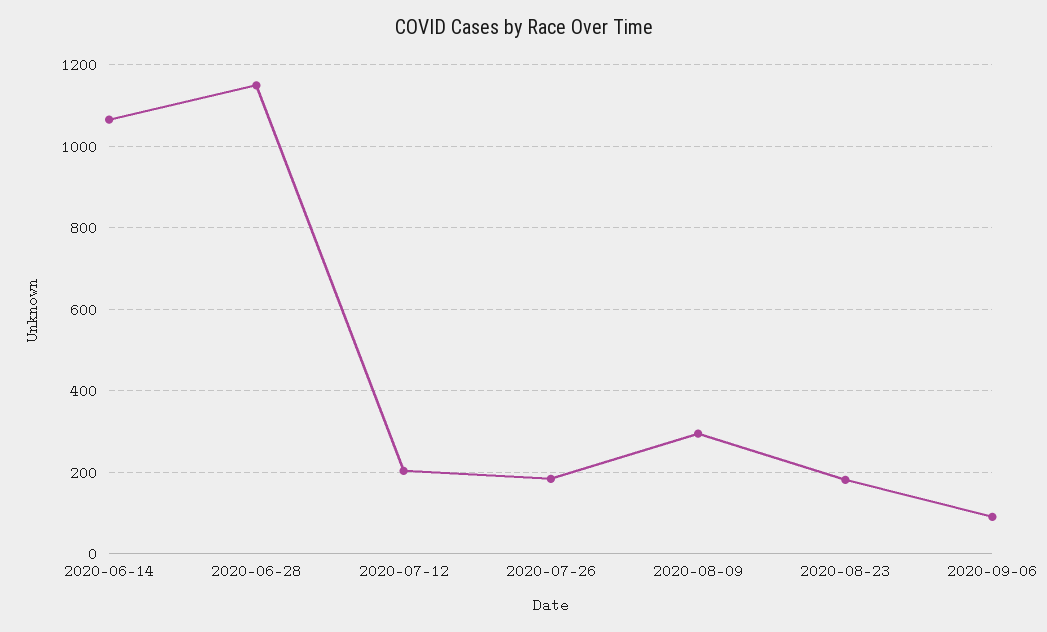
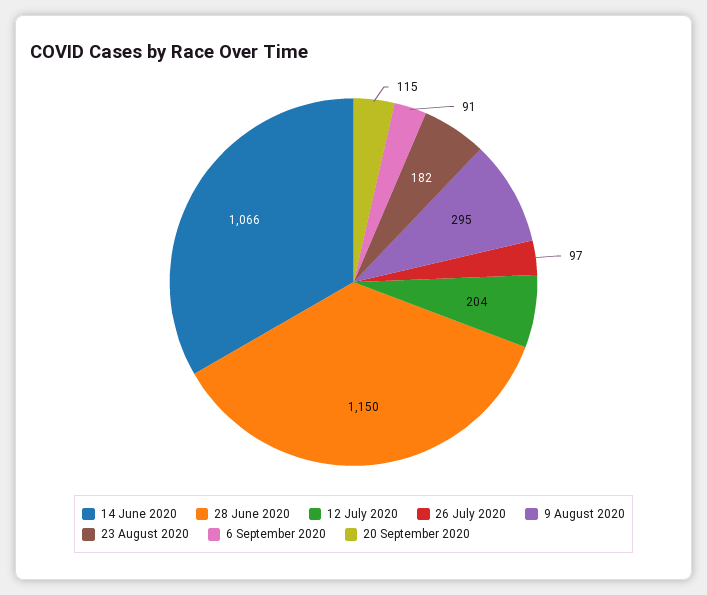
2020-07-26: 180 -> 97
20 September 2020: none -> 115

